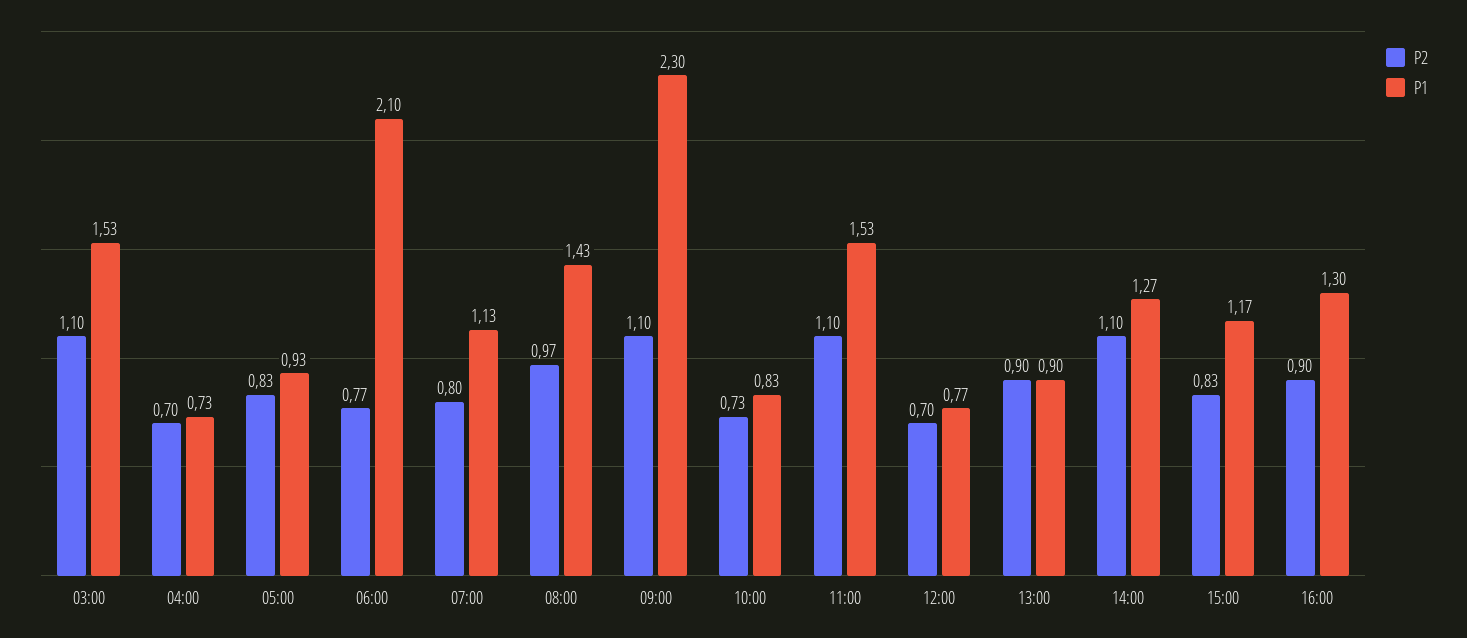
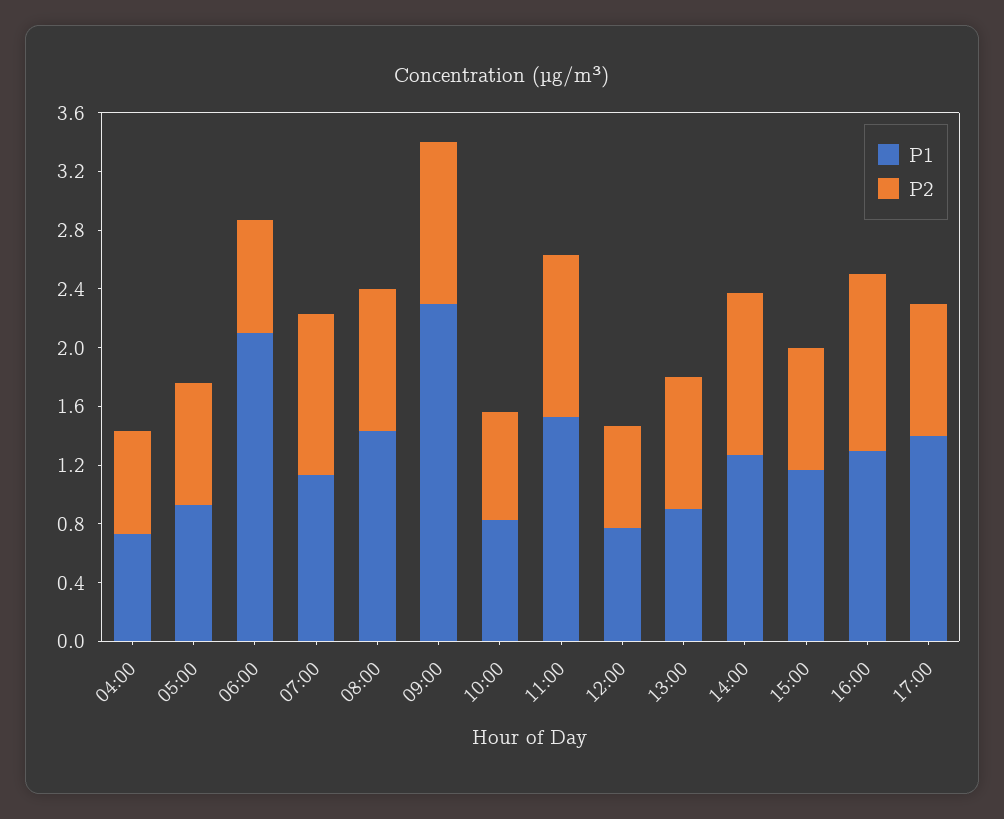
P2, 03:00: 1.1 -> none
P1, 03:00: 1.53 -> none
P2, 07:00: 0.8 -> 1.1
P2, 16:00: 0.9 -> 1.2
P1, 17:00: none -> 1.4
P2, 17:00: none -> 0.9

